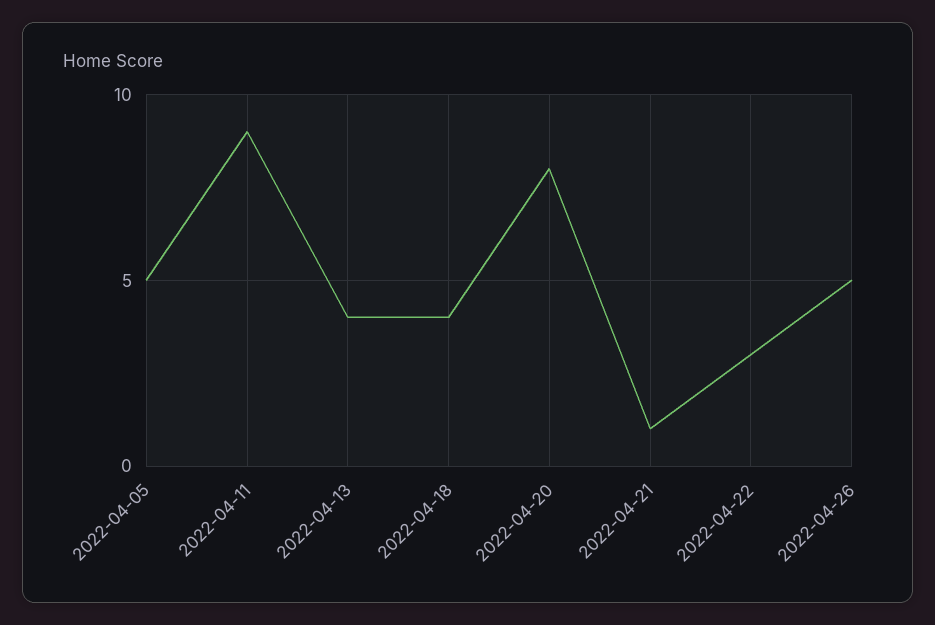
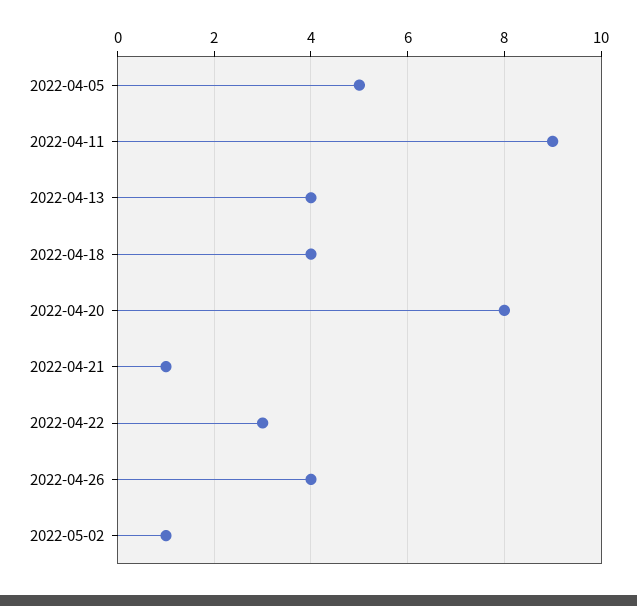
2022-04-26: 5 -> 4
2022-05-02: none -> 1

